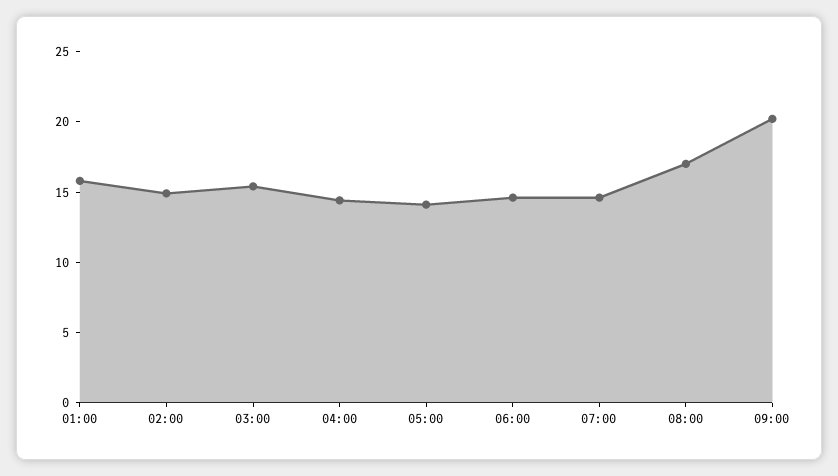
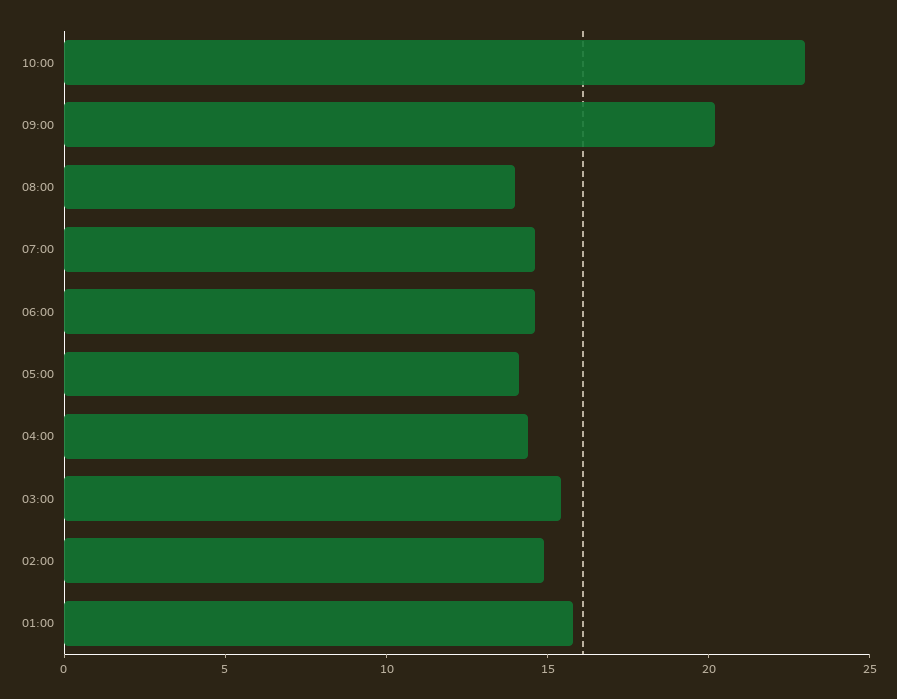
08:00: 17 -> 14
10:00: none -> 23

